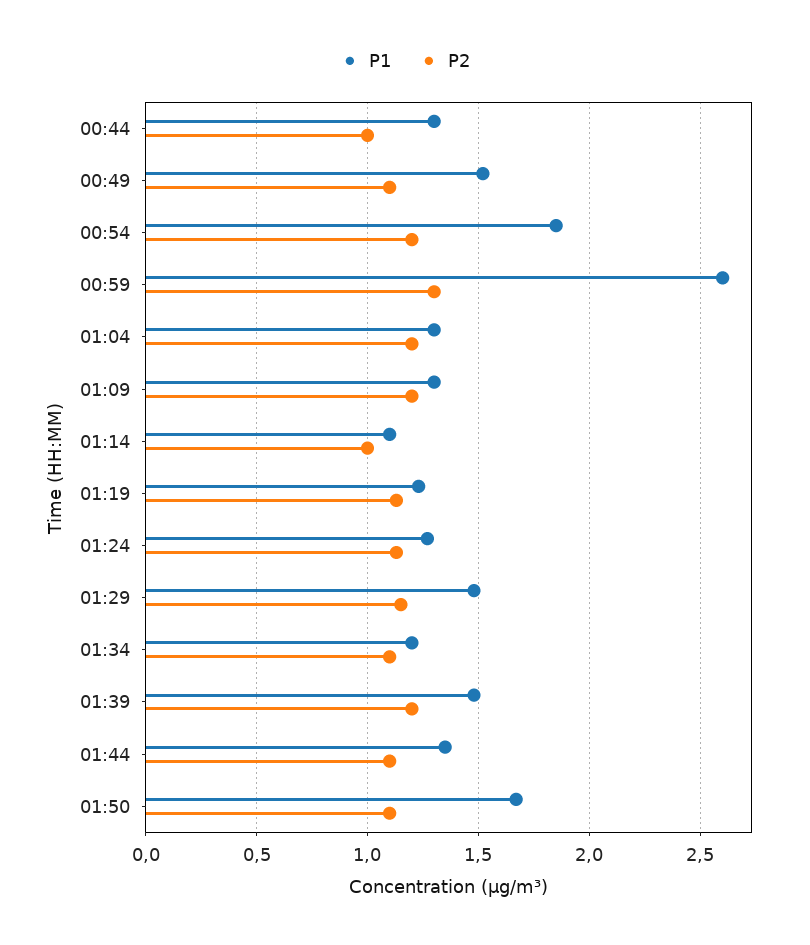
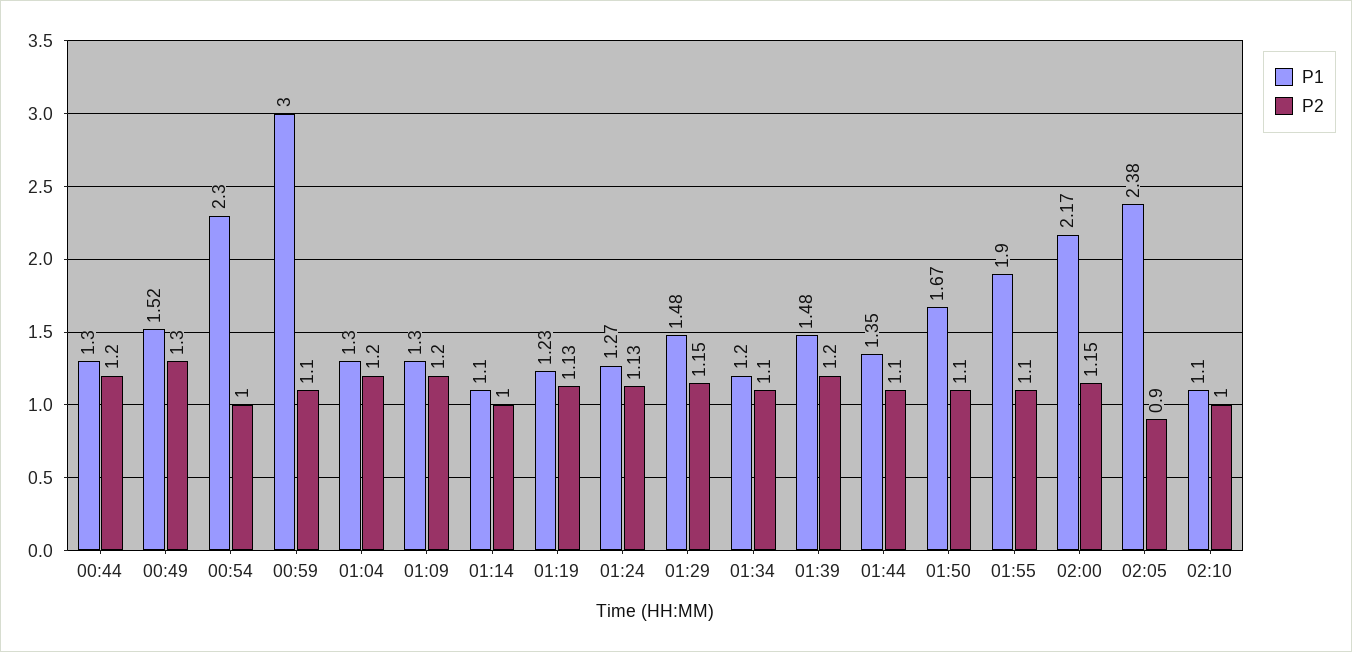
P2, 00:44: 1 -> 1.2
P2, 00:49: 1.1 -> 1.3
P1, 00:54: 1.85 -> 2.3
P2, 00:54: 1.2 -> 1
P1, 00:59: 2.6 -> 3
P2, 00:59: 1.3 -> 1.1
P1, 01:55: none -> 1.9
P2, 01:55: none -> 1.1
P1, 02:00: none -> 2.17
P2, 02:00: none -> 1.15
P1, 02:05: none -> 2.38
P2, 02:05: none -> 0.9
P1, 02:10: none -> 1.1
P2, 02:10: none -> 1

